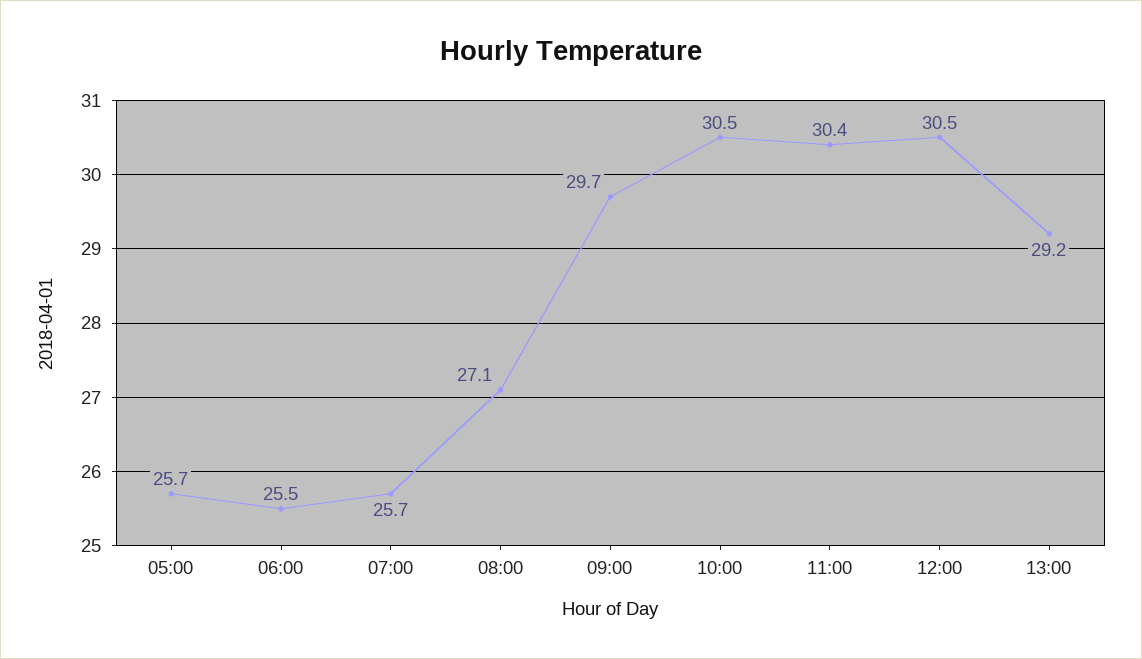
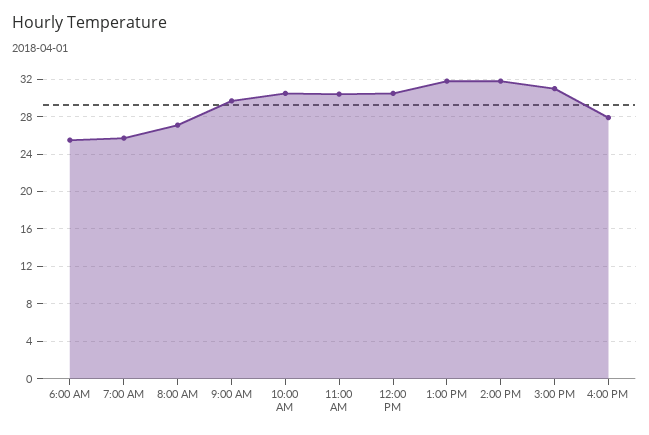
05:00: 25.7 -> none
13:00: 29.2 -> 32
2:00 PM: none -> 32
3:00 PM: none -> 31
4:00 PM: none -> 28

